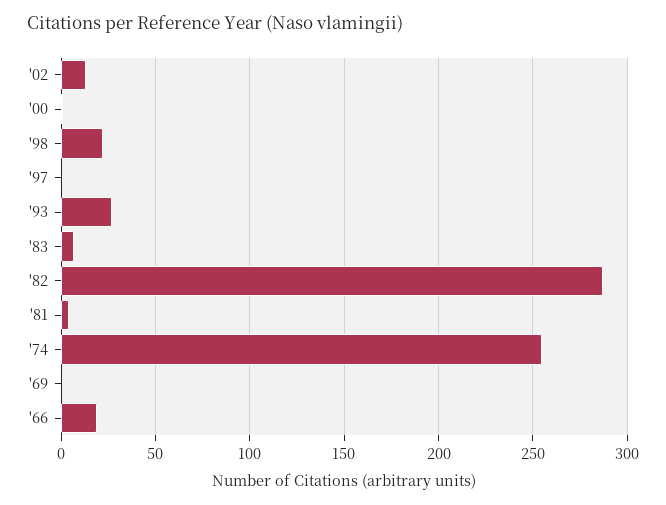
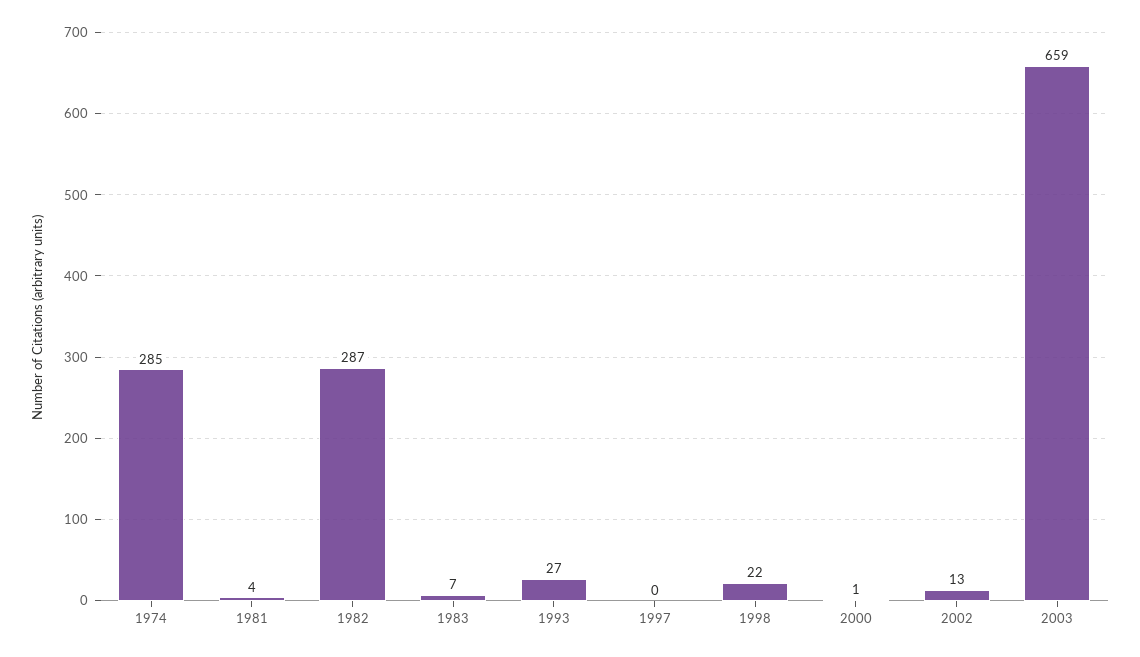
'74: 255 -> 285
'69: 0 -> none
'66: 20 -> none
2003: none -> 659

